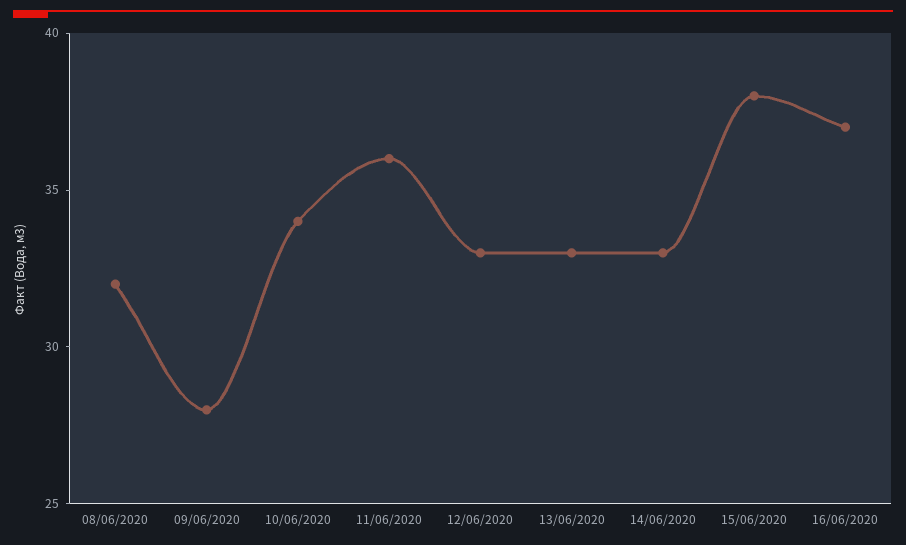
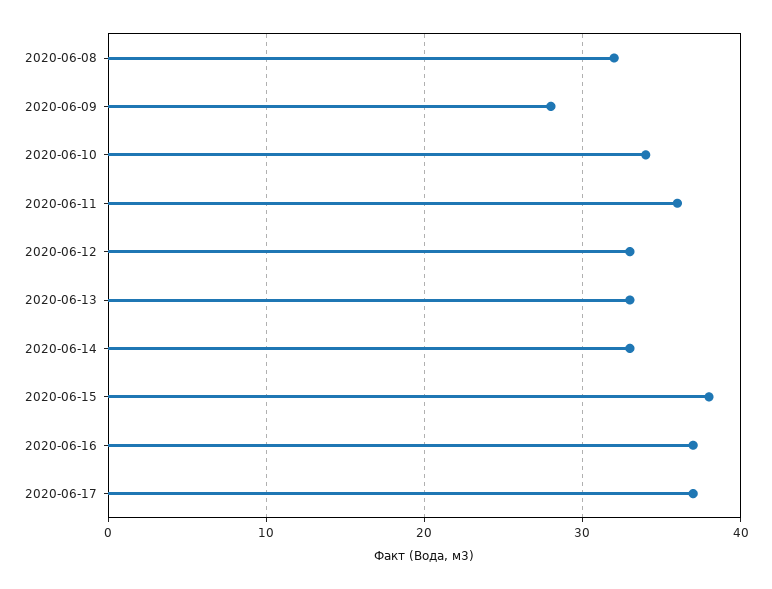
2020-06-17: none -> 37

